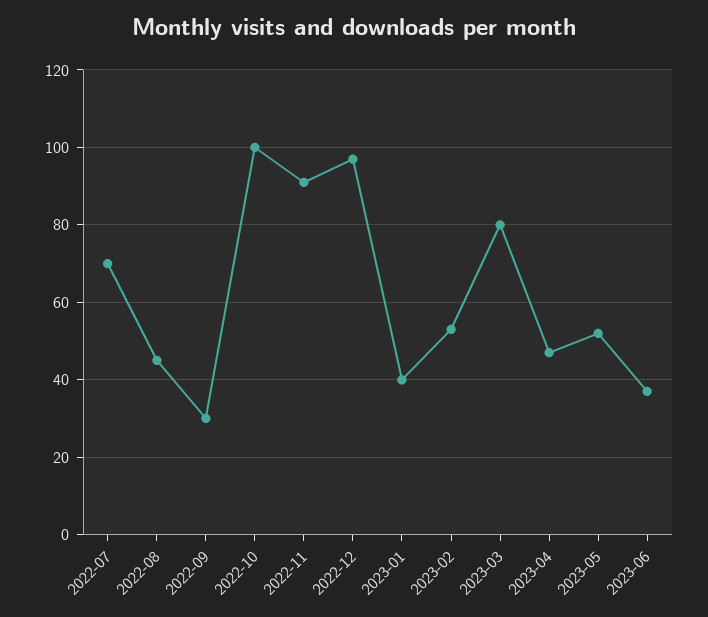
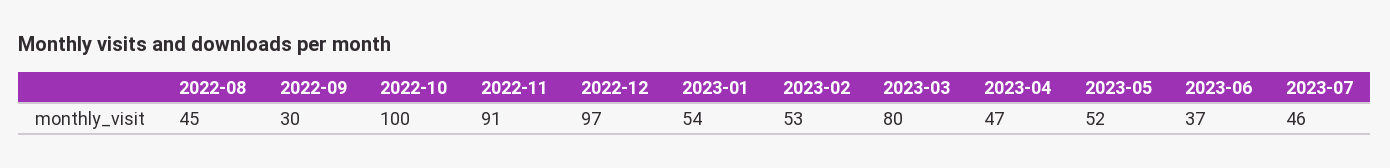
2022-07: 70 -> none
2023-01: 40 -> 54
2023-07: none -> 46

